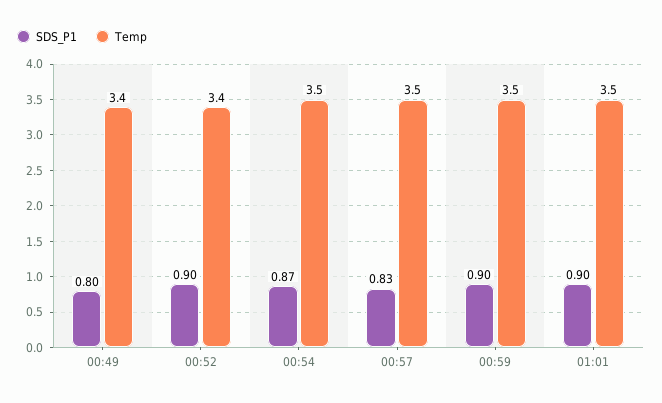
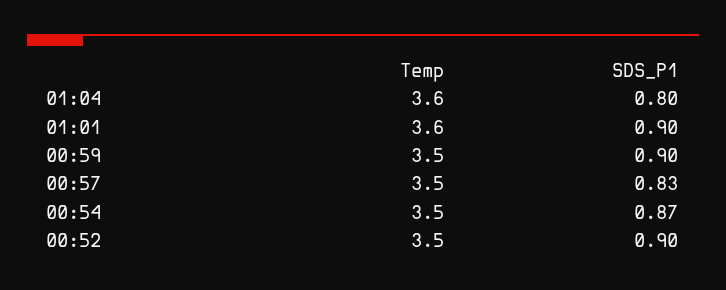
SDS_P1, 00:49: 0.8 -> none
Temp, 00:49: 3.4 -> none
Temp, 00:52: 3.4 -> 3.5
Temp, 01:01: 3.5 -> 3.6
Temp, 01:04: none -> 3.6
SDS_P1, 01:04: none -> 0.8

